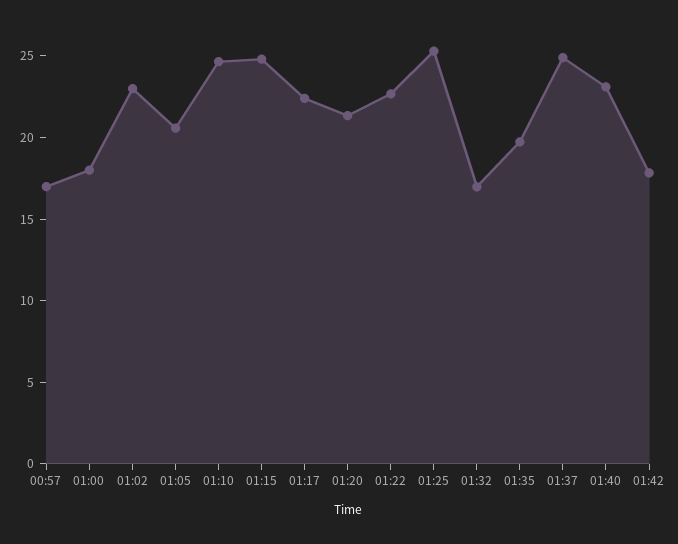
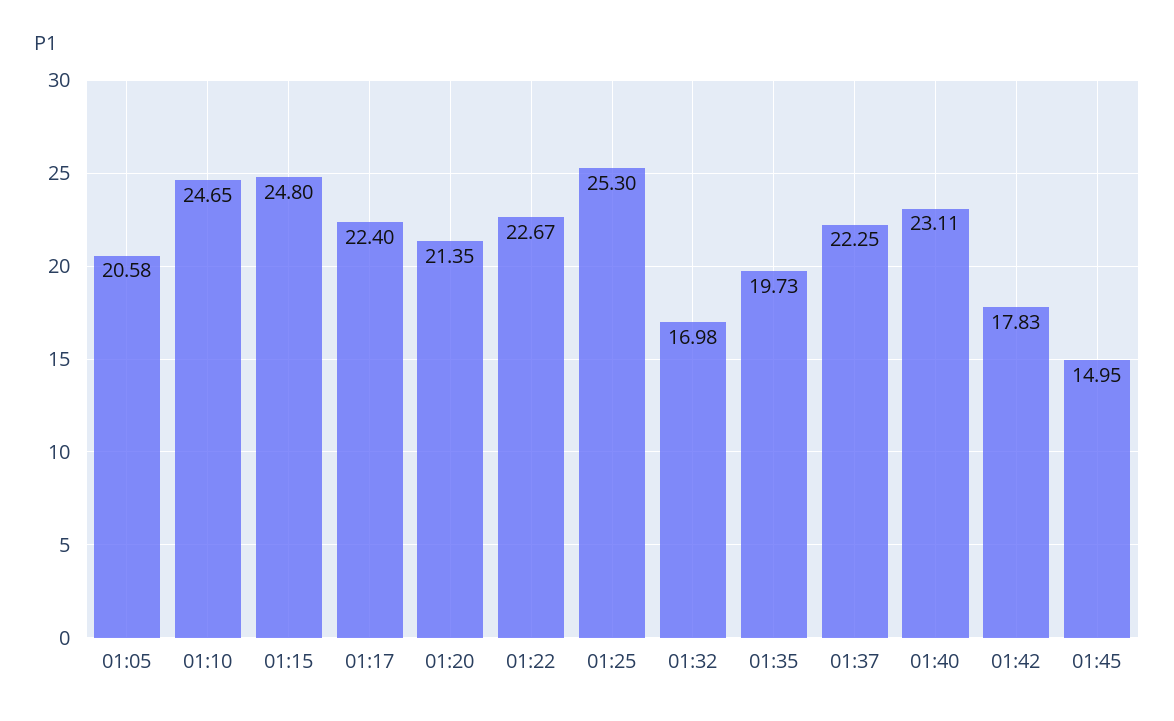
00:57: 17 -> none
01:00: 18 -> none
01:02: 23 -> none
01:37: 25 -> 22.25
01:45: none -> 14.95

